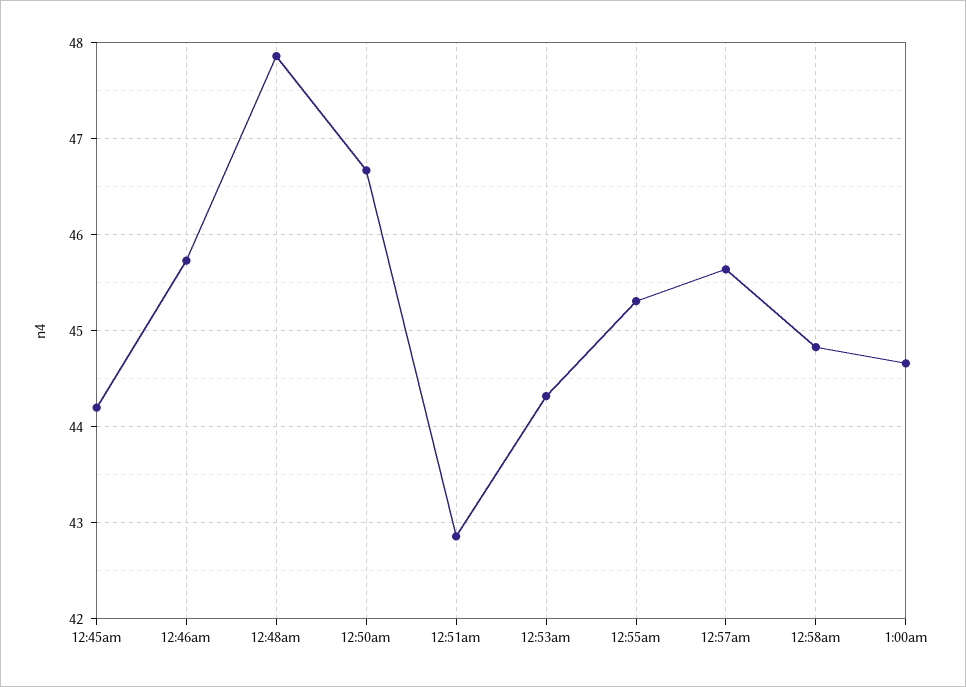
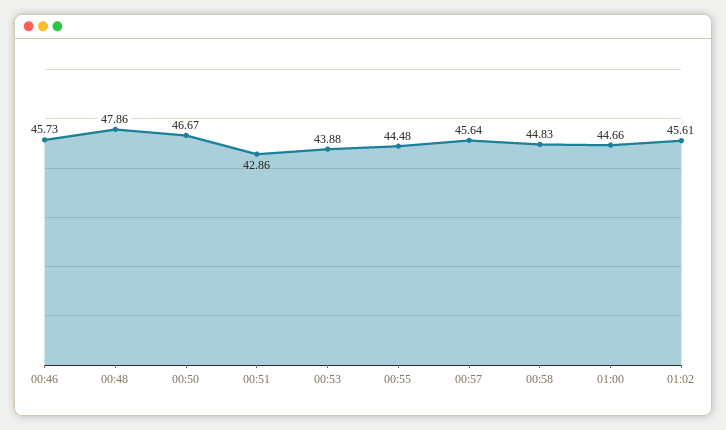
12:45am: 44.2 -> none
12:53am: 44.3 -> 43.88
12:55am: 45.3 -> 44.48
01:02: none -> 45.61

